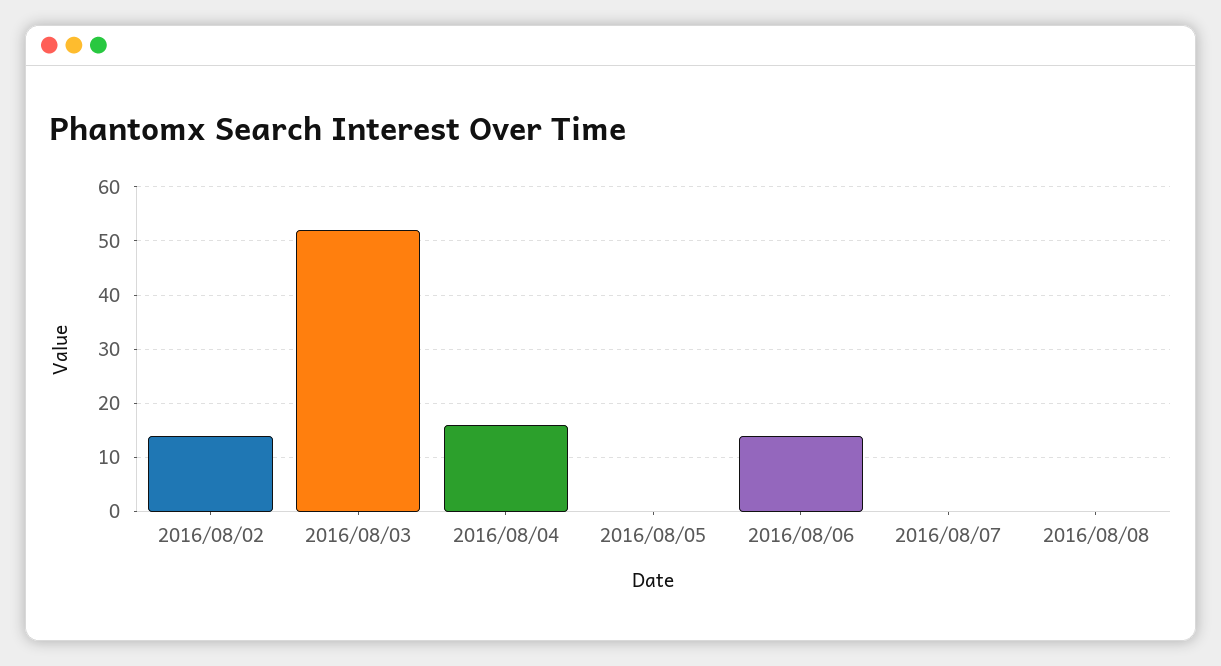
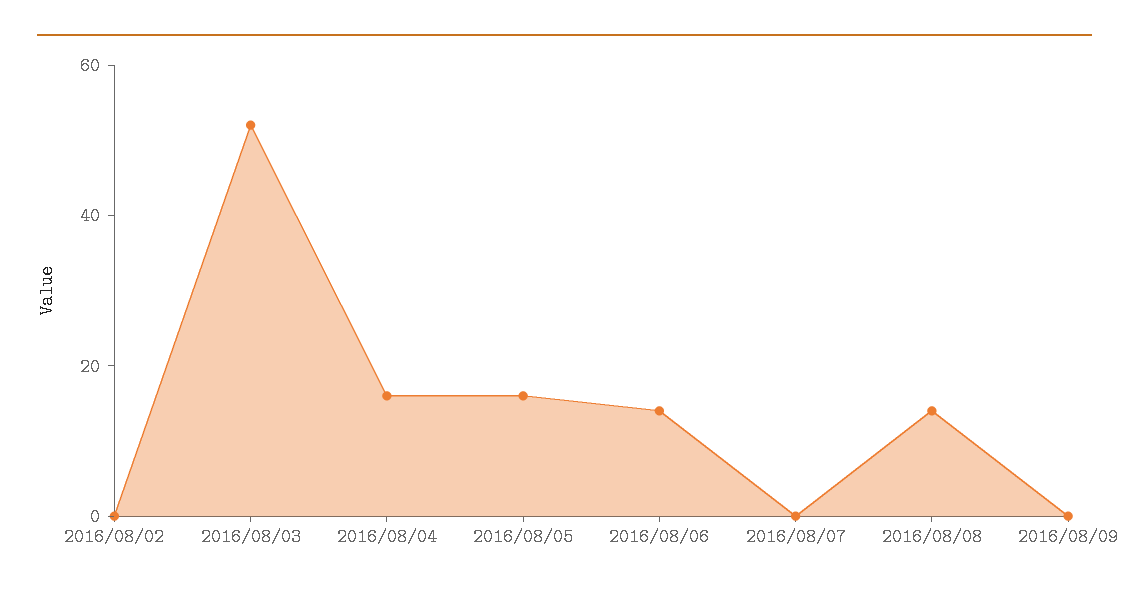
2016/08/02: 15 -> 0
2016/08/05: 0 -> 15
2016/08/08: 0 -> 15
2016/08/09: none -> 0

